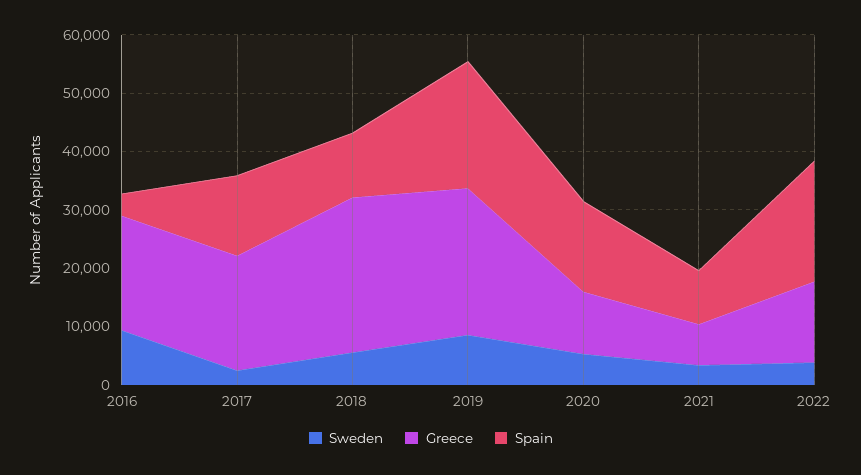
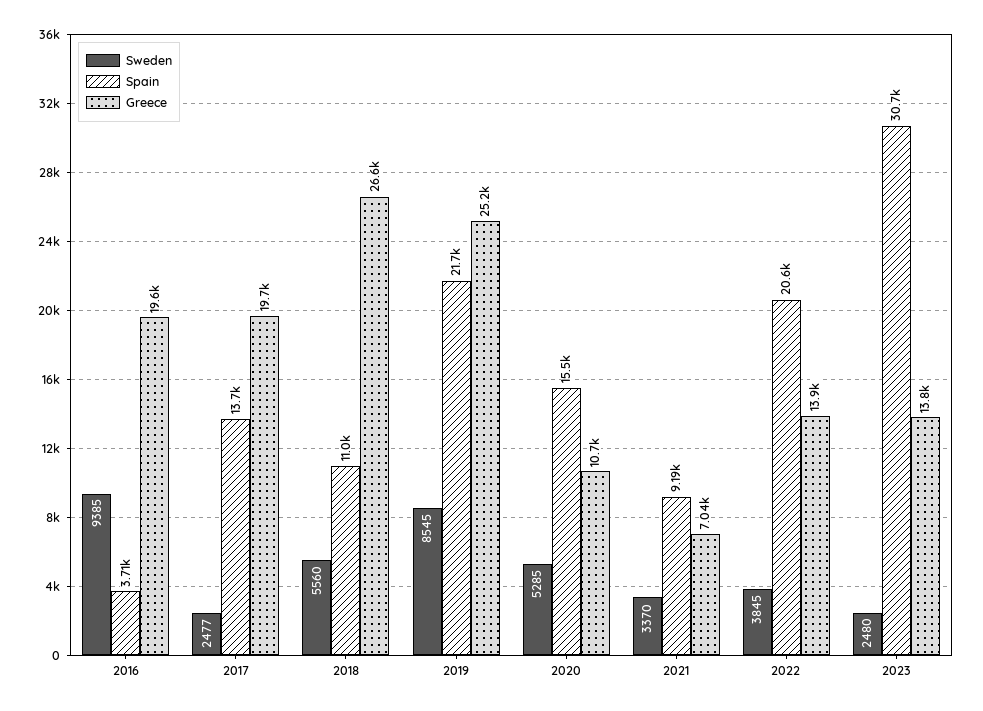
Sweden, 2023: none -> 2480
Spain, 2023: none -> 30700
Greece, 2023: none -> 13800

